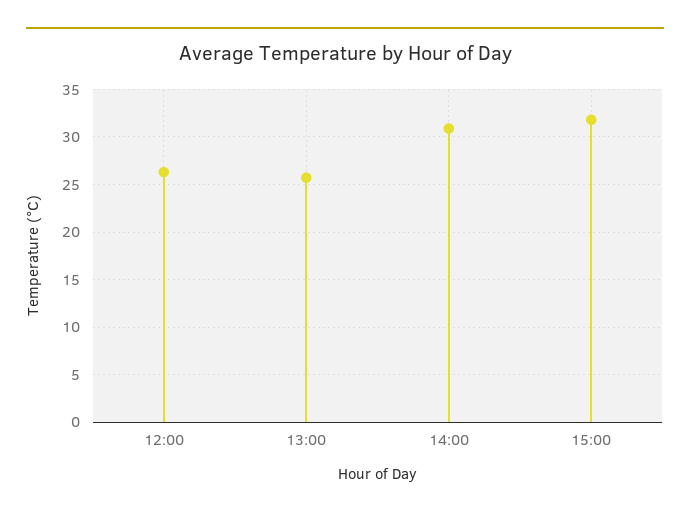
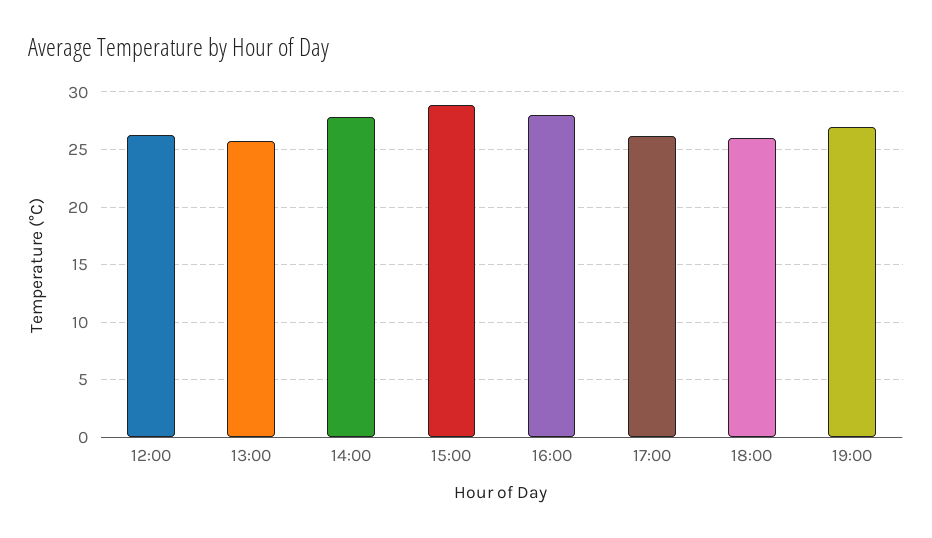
14:00: 31 -> 28
15:00: 32 -> 29
16:00: none -> 28
17:00: none -> 26
18:00: none -> 26
19:00: none -> 27

